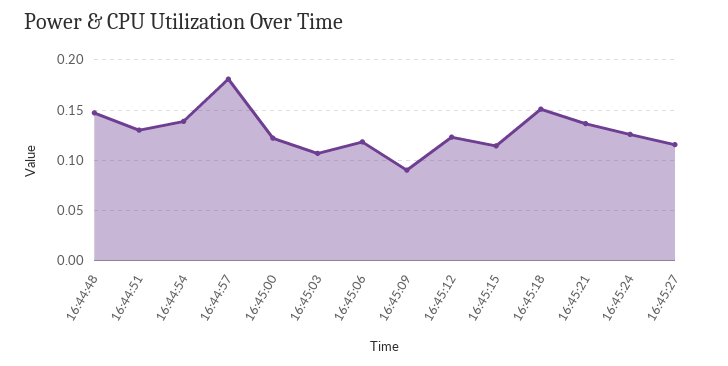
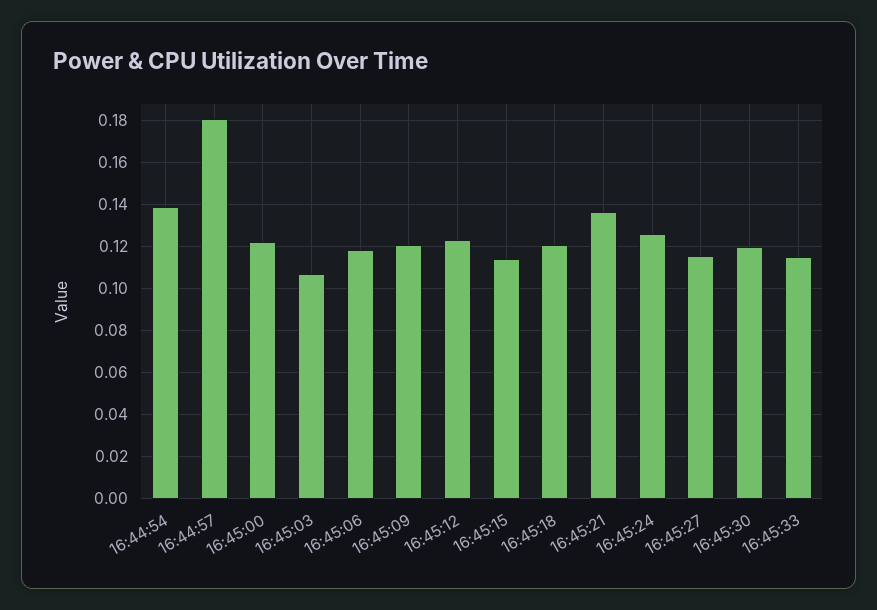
16:44:48: 0.15 -> none
16:44:51: 0.13 -> none
16:45:09: 0.09 -> 0.12
16:45:18: 0.15 -> 0.12
16:45:30: none -> 0.12
16:45:33: none -> 0.115

